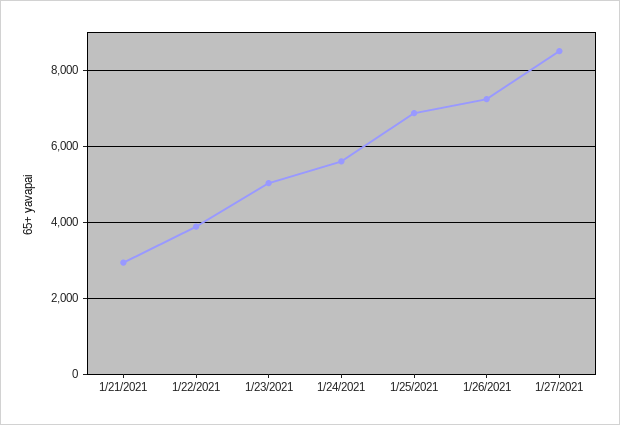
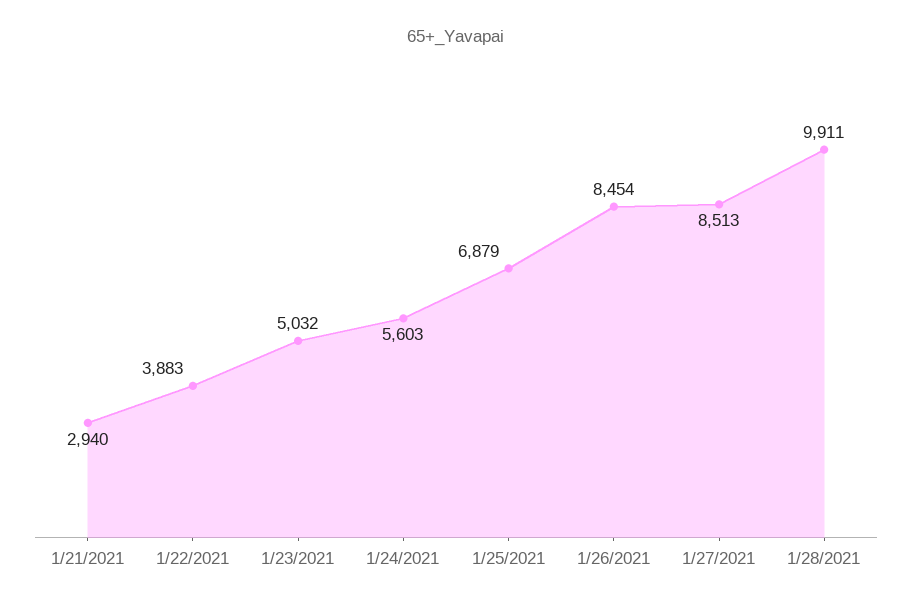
1/26/2021: 7200 -> 8454
1/28/2021: none -> 9911

